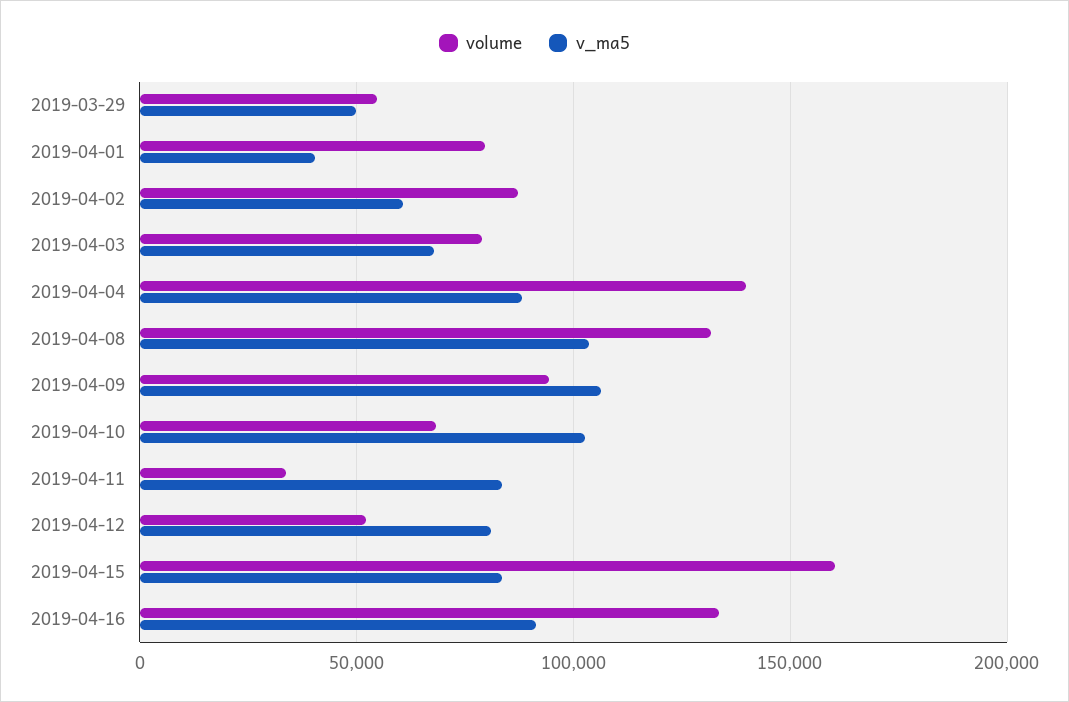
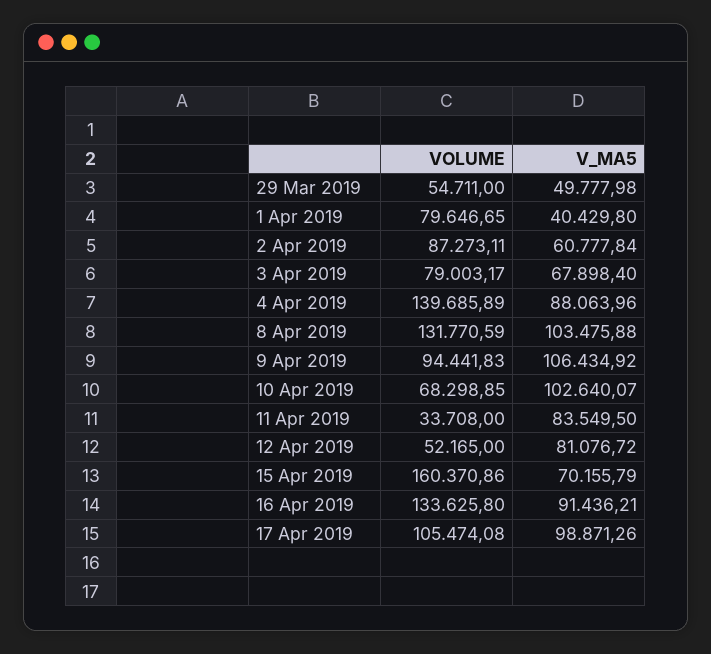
v_ma5, 2019-04-15: 85000 -> 70155.79
volume, 17 Apr 2019: none -> 105474.08
v_ma5, 17 Apr 2019: none -> 98871.26

